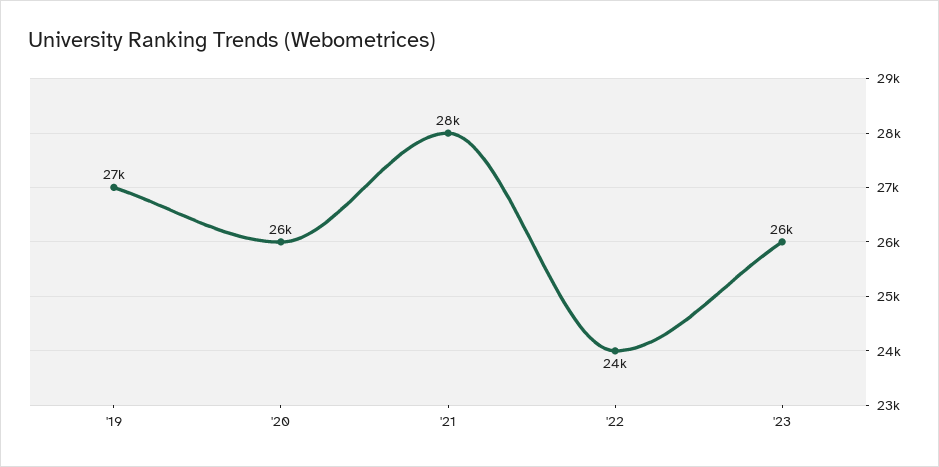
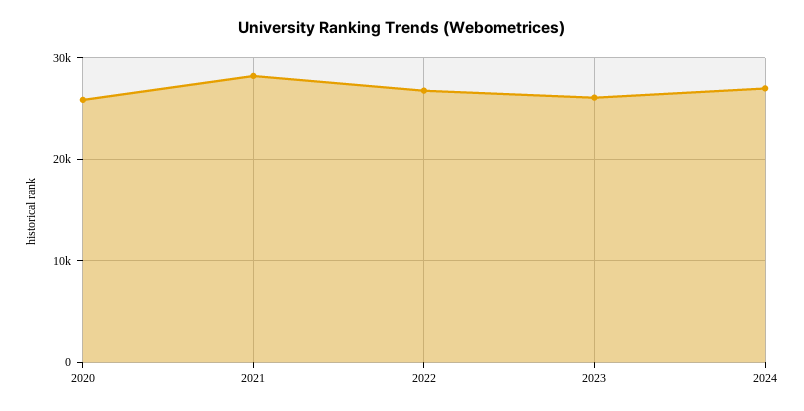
'19: 27000 -> none
'22: 24000 -> 27000
2024: none -> 27000

